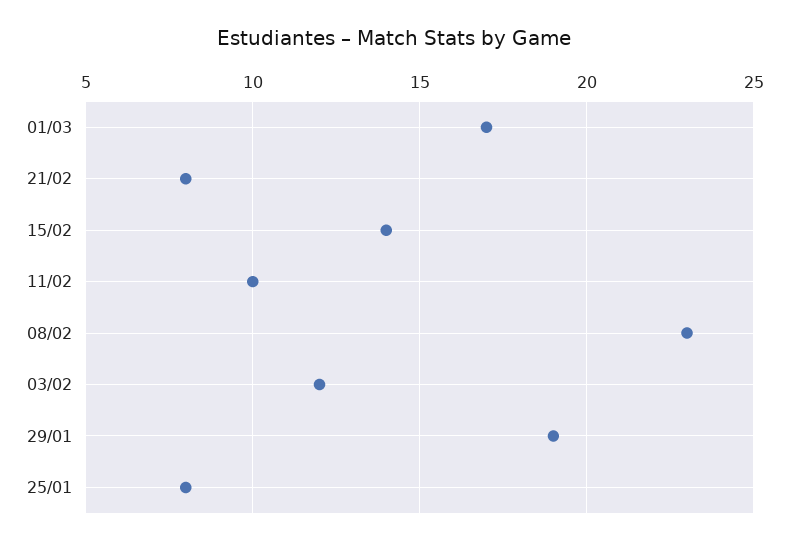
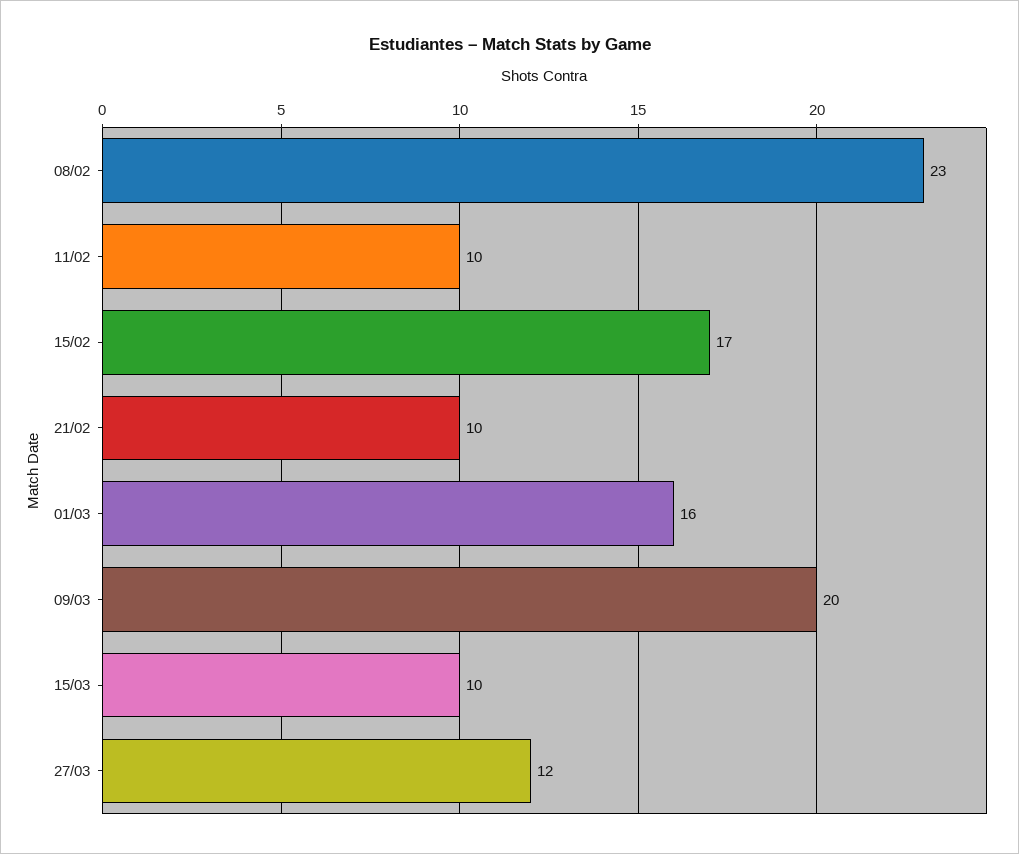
01/03: 17 -> 16
21/02: 8 -> 10
15/02: 14 -> 17
03/02: 12 -> none
29/01: 19 -> none
25/01: 8 -> none
09/03: none -> 20
15/03: none -> 10
27/03: none -> 12

